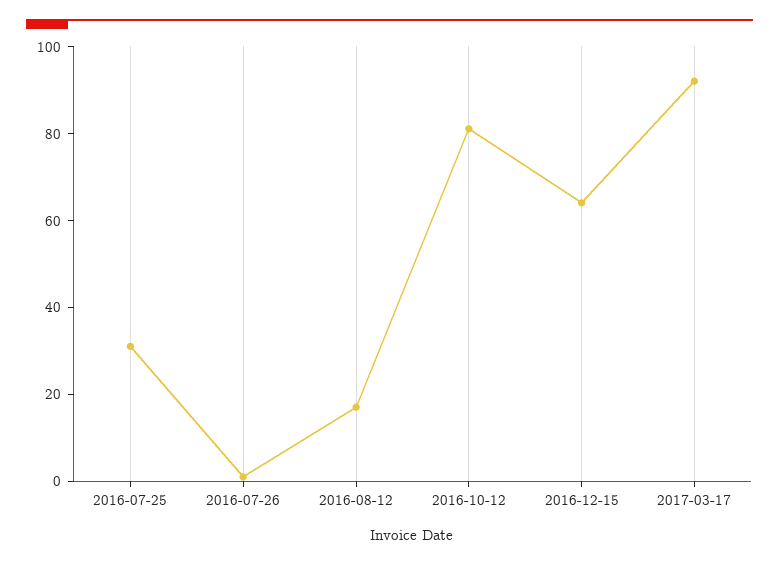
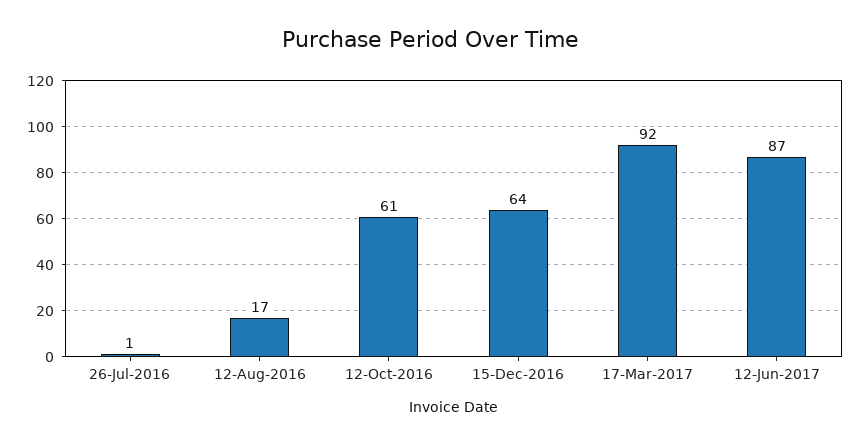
2016-07-25: 30 -> none
2016-10-12: 80 -> 61
12-Jun-2017: none -> 87

